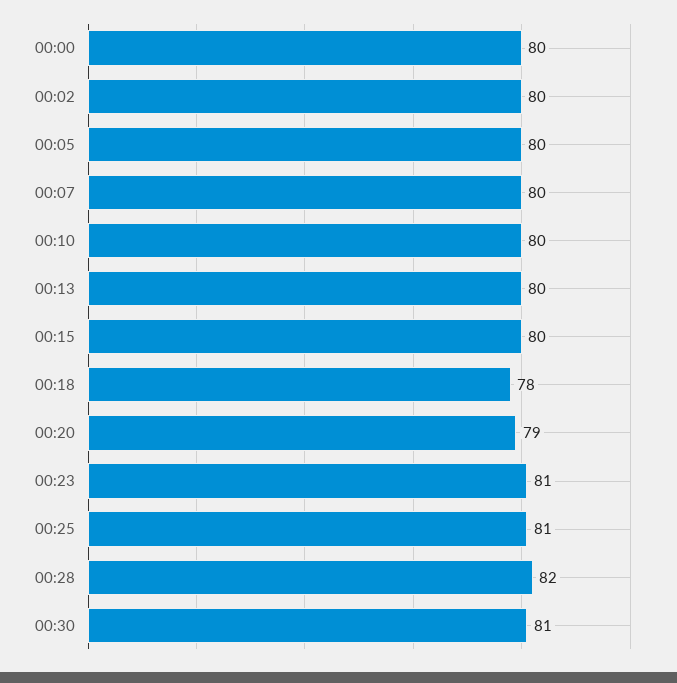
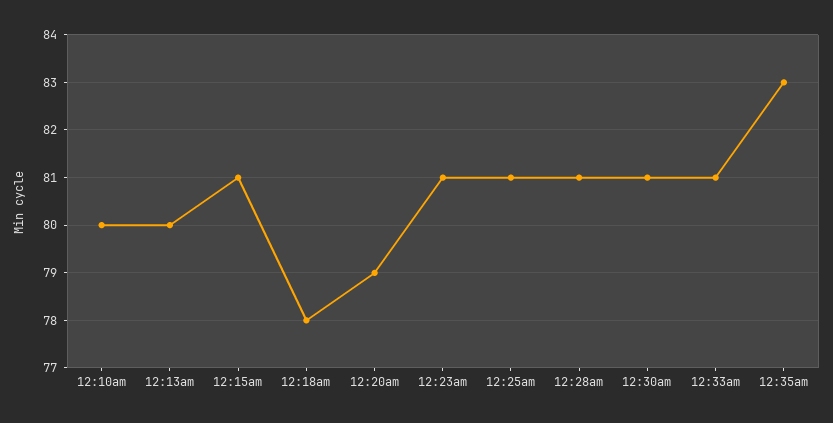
00:00: 80 -> none
00:02: 80 -> none
00:05: 80 -> none
00:07: 80 -> none
00:15: 80 -> 81
00:28: 82 -> 81
12:33am: none -> 81
12:35am: none -> 83

